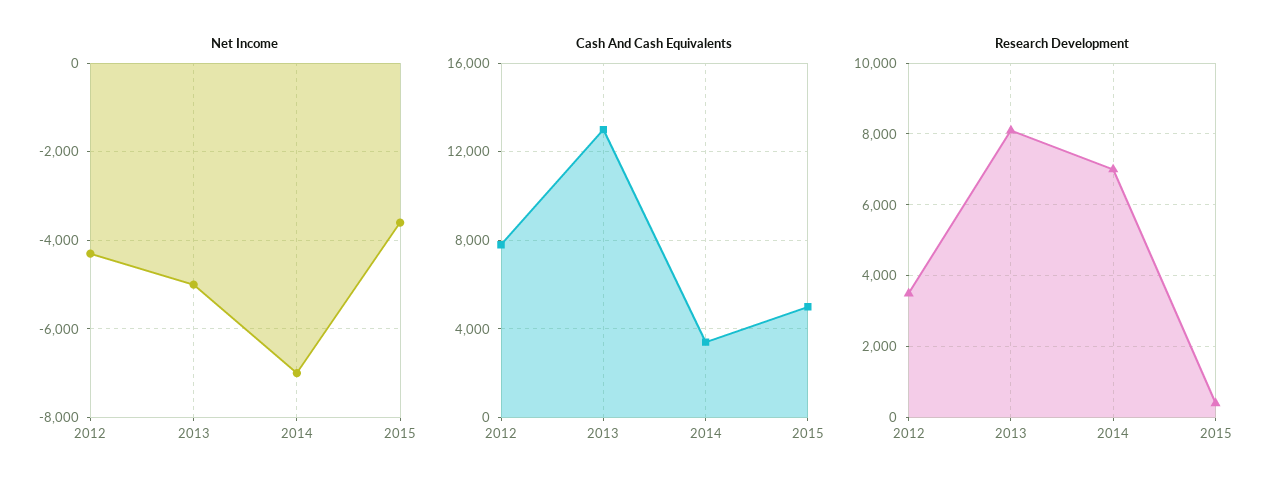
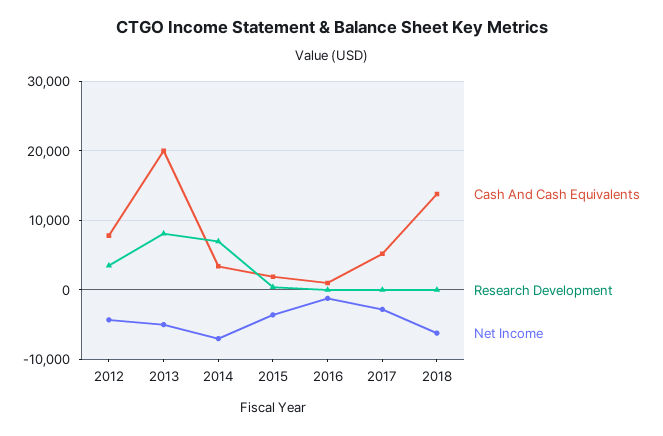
Cash And Cash Equivalents, 2013: 13000 -> 20000
Cash And Cash Equivalents, 2015: 5000 -> 2000
Cash And Cash Equivalents, 2016: none -> 1000
Research Development, 2016: none -> 0
Net Income, 2016: none -> -1000
Cash And Cash Equivalents, 2017: none -> 5000
Research Development, 2017: none -> 0
Net Income, 2017: none -> -3000
Cash And Cash Equivalents, 2018: none -> 14000
Research Development, 2018: none -> 0
Net Income, 2018: none -> -6000

